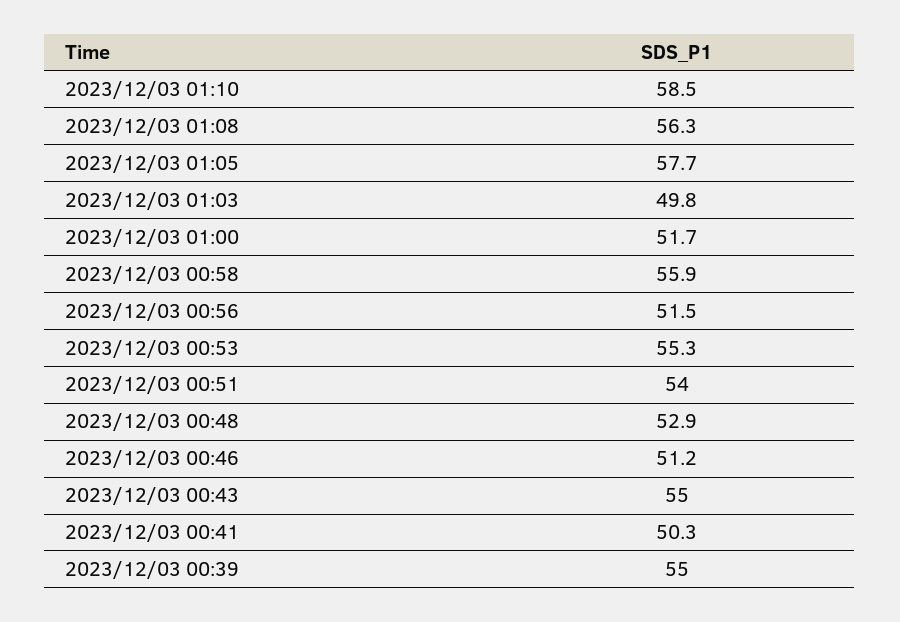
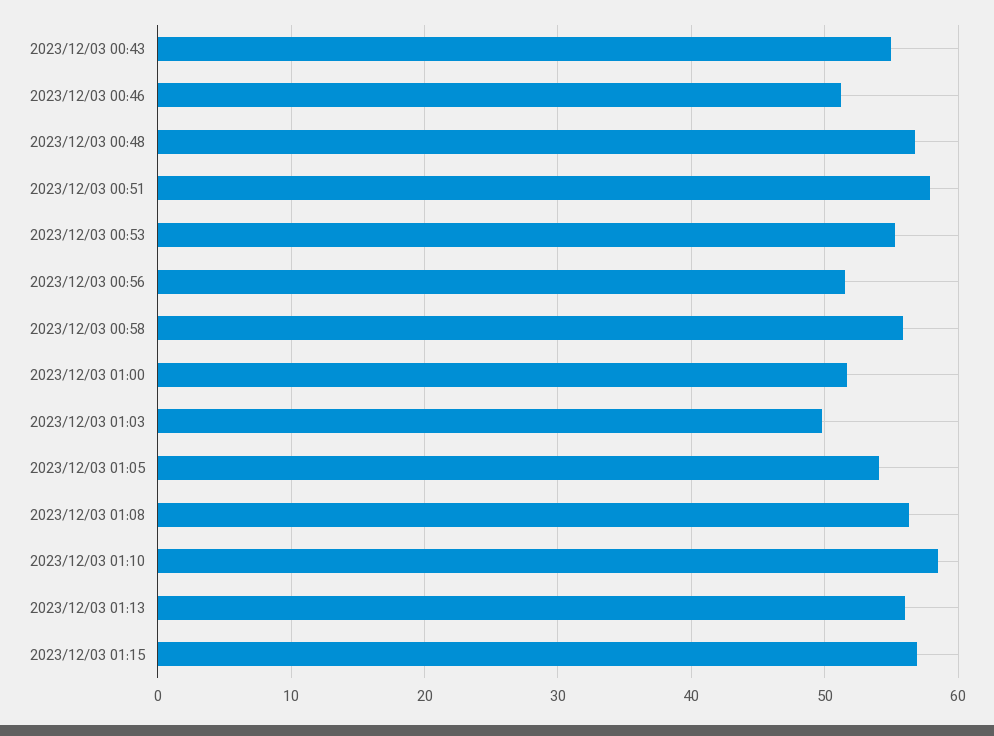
2023/12/03 01:05: 57.7 -> 54
2023/12/03 00:51: 54 -> 58
2023/12/03 00:48: 52.9 -> 57
2023/12/03 00:41: 50.3 -> none
2023/12/03 00:39: 55 -> none
2023/12/03 01:13: none -> 56
2023/12/03 01:15: none -> 57

